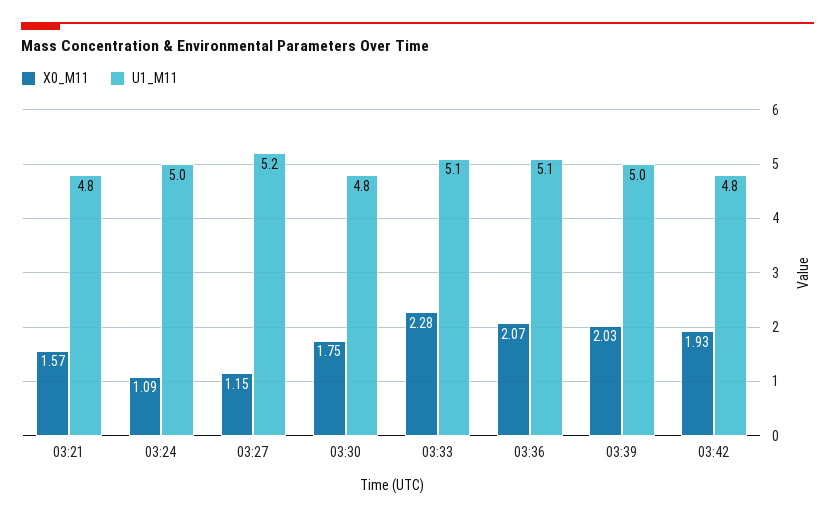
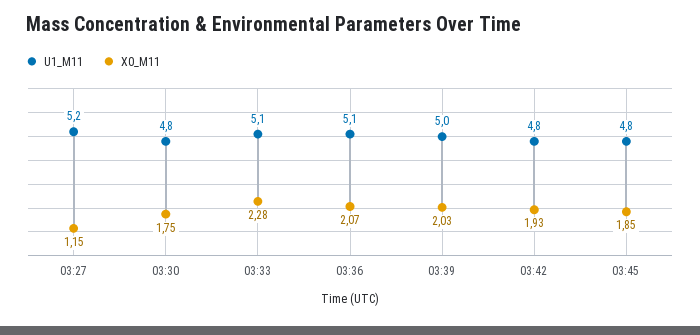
X0_M11, 03:21: 1.57 -> none
U1_M11, 03:21: 4.8 -> none
X0_M11, 03:24: 1.09 -> none
U1_M11, 03:24: 5 -> none
U1_M11, 03:45: none -> 4.8
X0_M11, 03:45: none -> 1.85

